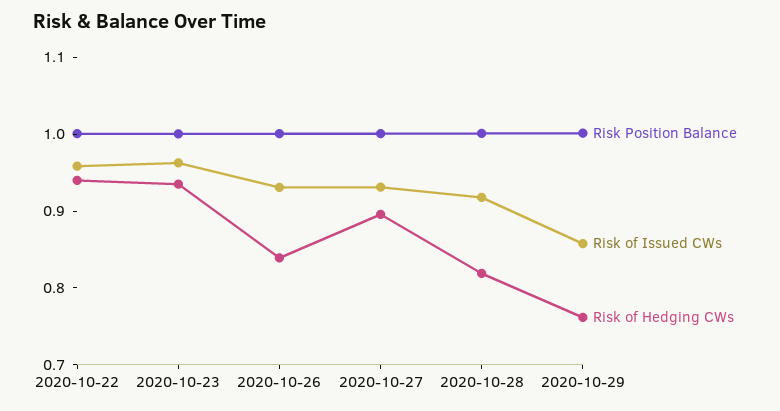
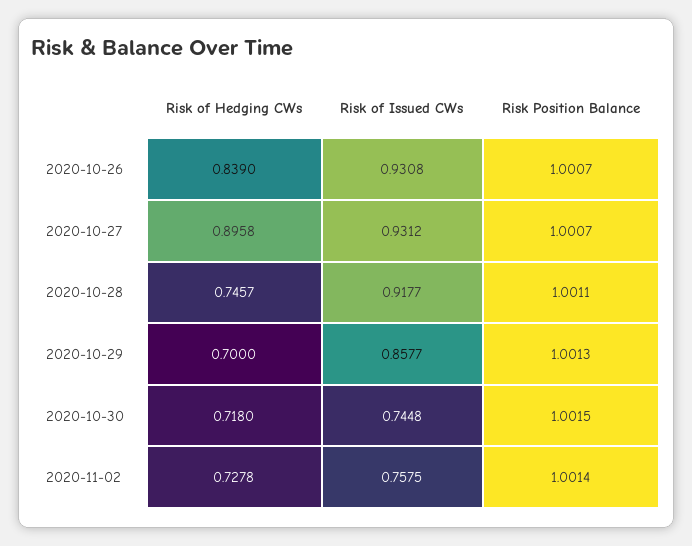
Risk Position Balance, 2020-10-22: 1 -> none
Risk of Issued CWs, 2020-10-22: 0.96 -> none
Risk of Hedging CWs, 2020-10-22: 0.94 -> none
Risk Position Balance, 2020-10-23: 1 -> none
Risk of Issued CWs, 2020-10-23: 0.96 -> none
Risk of Hedging CWs, 2020-10-23: 0.94 -> none
Risk of Hedging CWs, 2020-10-28: 0.82 -> 0.7457
Risk of Hedging CWs, 2020-10-29: 0.76 -> 0.7
Risk of Hedging CWs, 2020-10-30: none -> 0.718
Risk of Issued CWs, 2020-10-30: none -> 0.7448
Risk Position Balance, 2020-10-30: none -> 1.0015
Risk of Hedging CWs, 2020-11-02: none -> 0.7278
Risk of Issued CWs, 2020-11-02: none -> 0.7575
Risk Position Balance, 2020-11-02: none -> 1.0014

